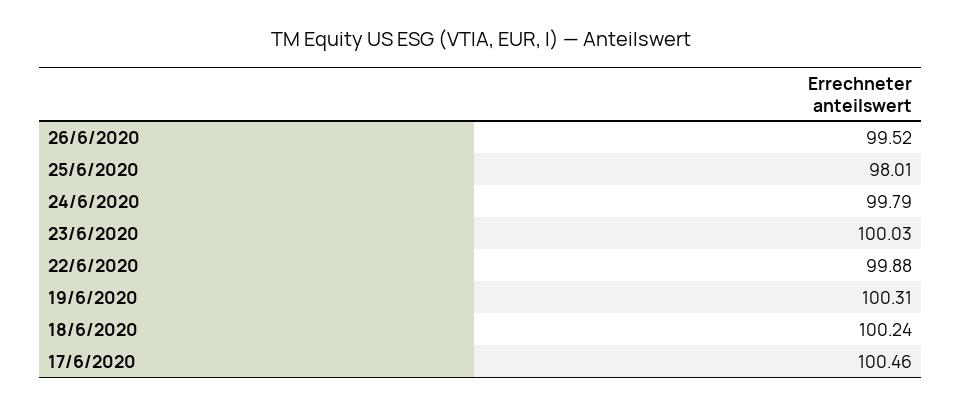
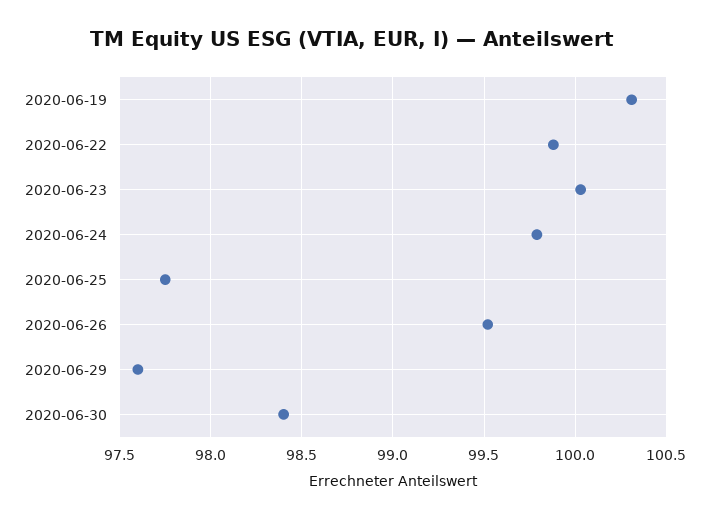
25/6/2020: 98.01 -> 97.75
18/6/2020: 100.24 -> none
17/6/2020: 100.46 -> none
2020-06-29: none -> 97.6
2020-06-30: none -> 98.4

